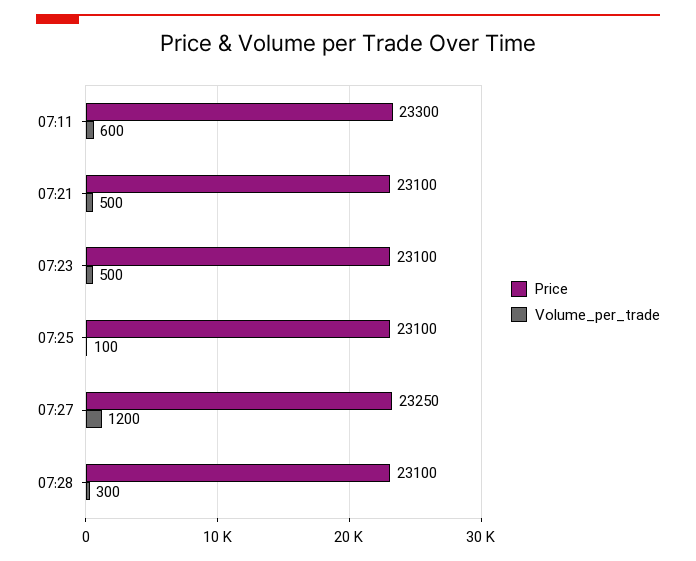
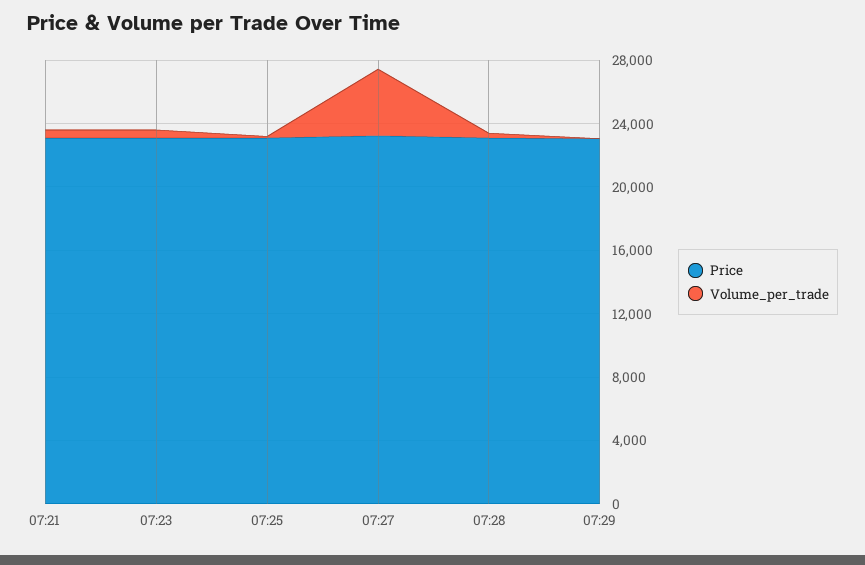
Price, 07:11: 23300 -> none
Volume_per_trade, 07:11: 600 -> none
Volume_per_trade, 07:27: 1200 -> 4000
Price, 07:29: none -> 23000
Volume_per_trade, 07:29: none -> 0

